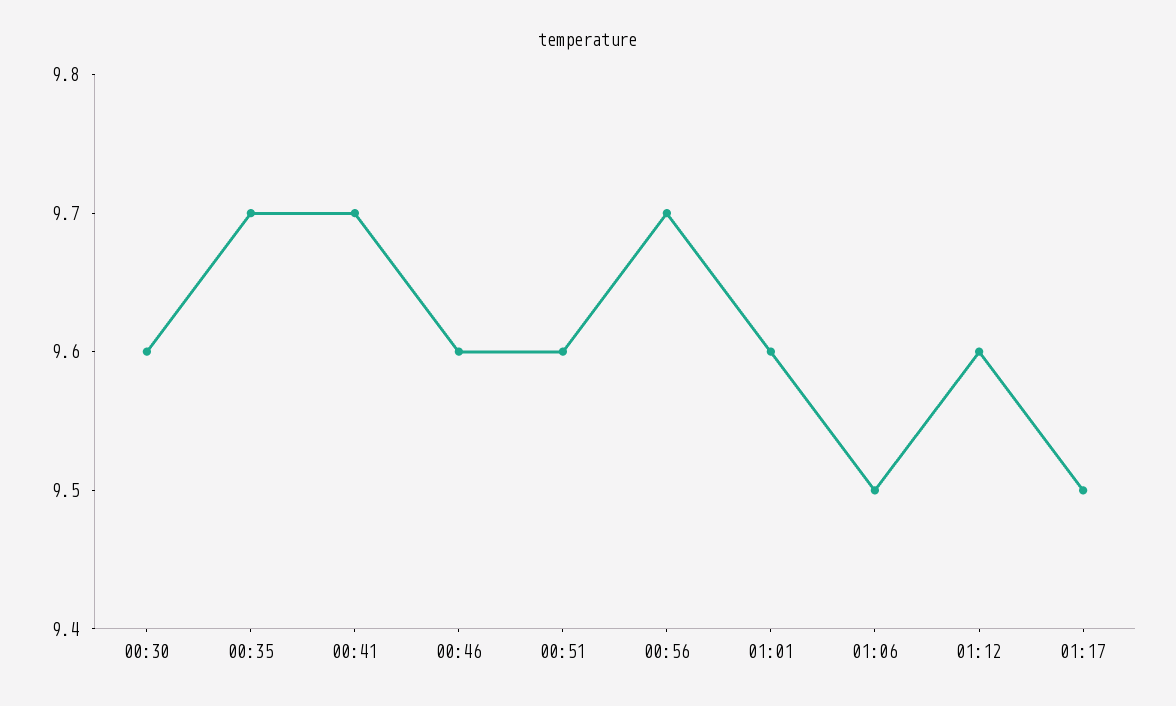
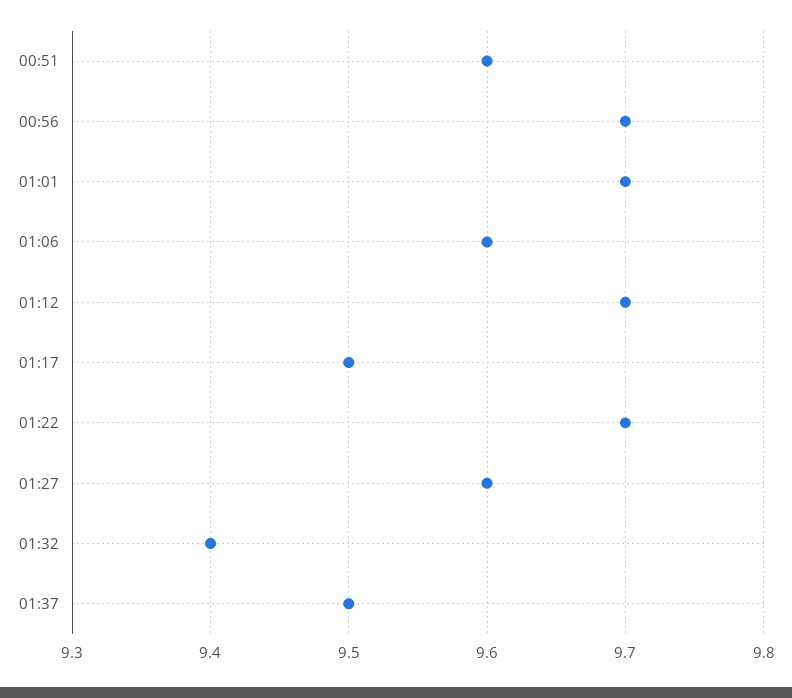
00:30: 9.6 -> none
00:35: 9.7 -> none
00:41: 9.7 -> none
00:46: 9.6 -> none
01:01: 9.6 -> 9.7
01:06: 9.5 -> 9.6
01:12: 9.6 -> 9.7
01:22: none -> 9.7
01:27: none -> 9.6
01:32: none -> 9.4
01:37: none -> 9.5

